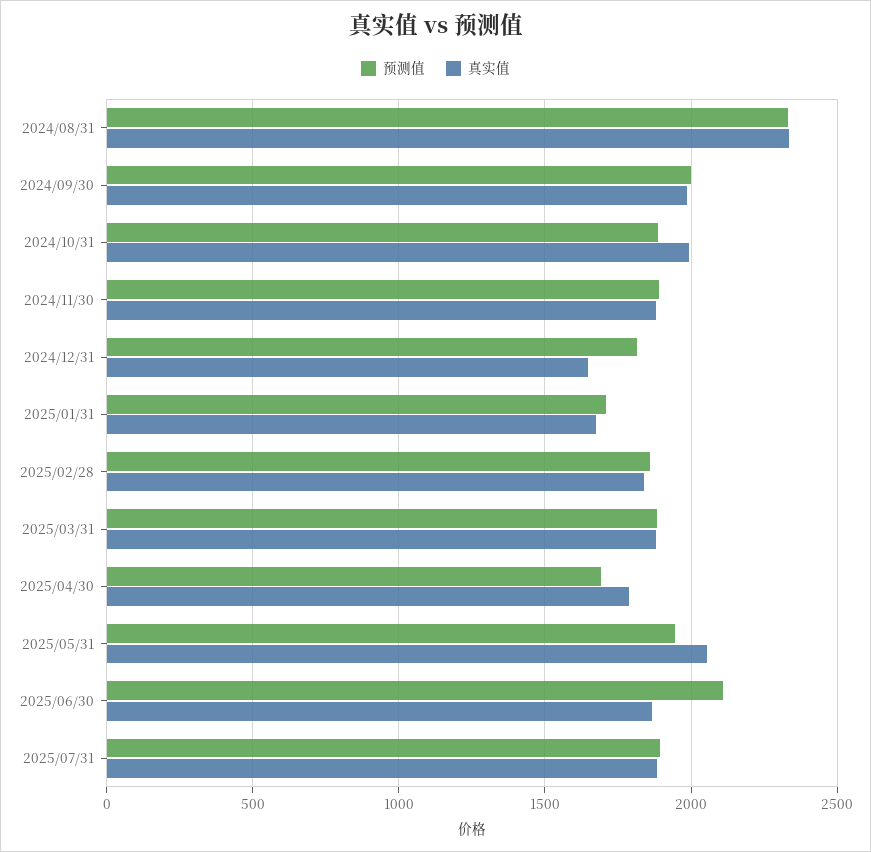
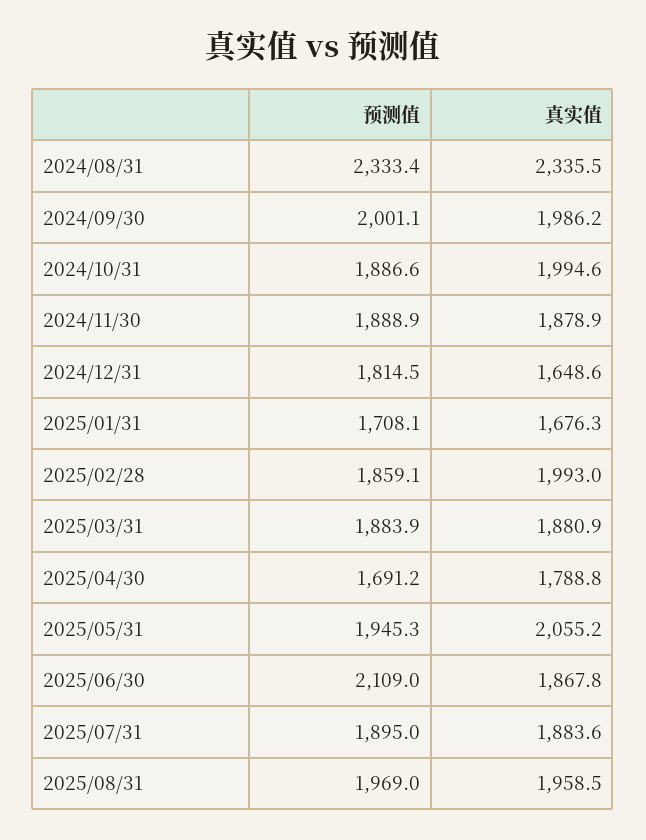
真实值, 2025/02/28: 1850 -> 1993
预测值, 2025/08/31: none -> 1969
真实值, 2025/08/31: none -> 1958.5

